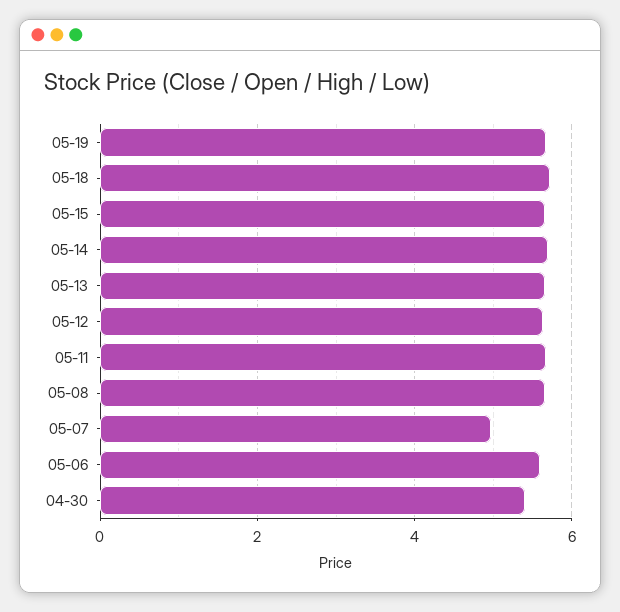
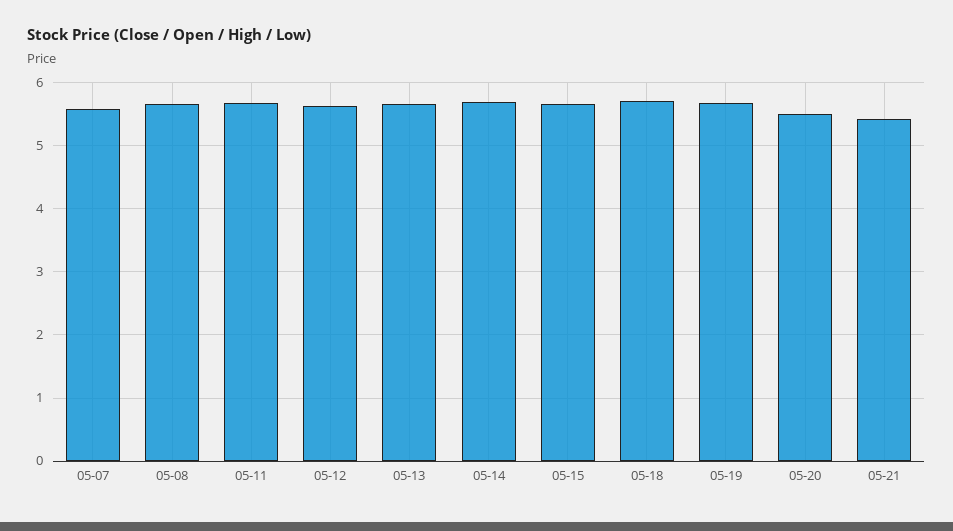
05-07: 5 -> 5.6
05-06: 5.6 -> none
04-30: 5.4 -> none
05-20: none -> 5.5
05-21: none -> 5.4

